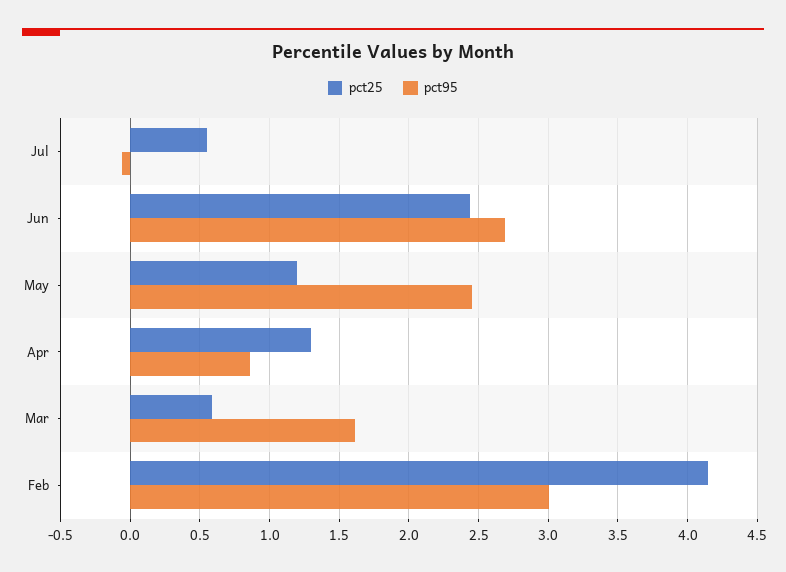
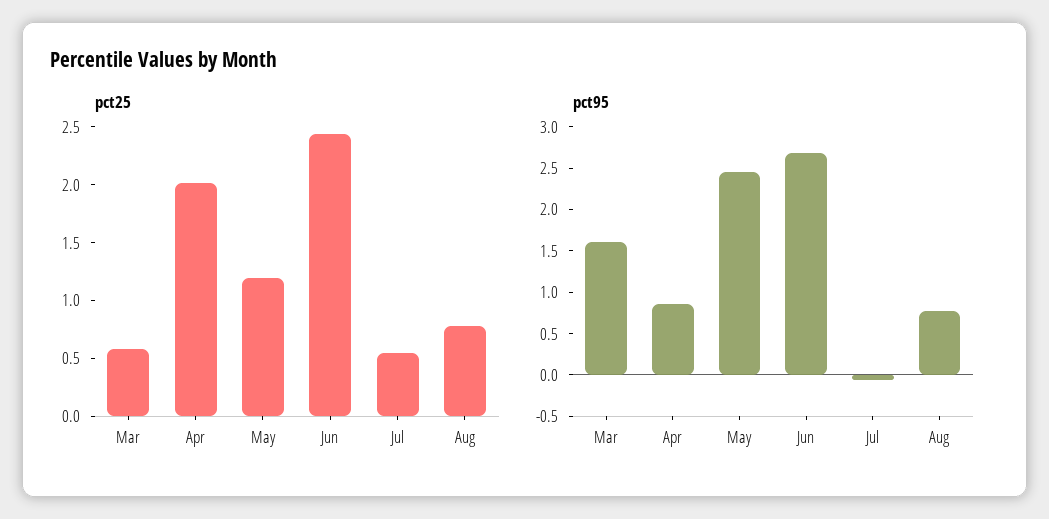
pct25, Apr: 1.3 -> 2
pct25, Feb: 4.15 -> none
pct95, Feb: 3 -> none
pct25, Aug: none -> 0.8
pct95, Aug: none -> 0.8

